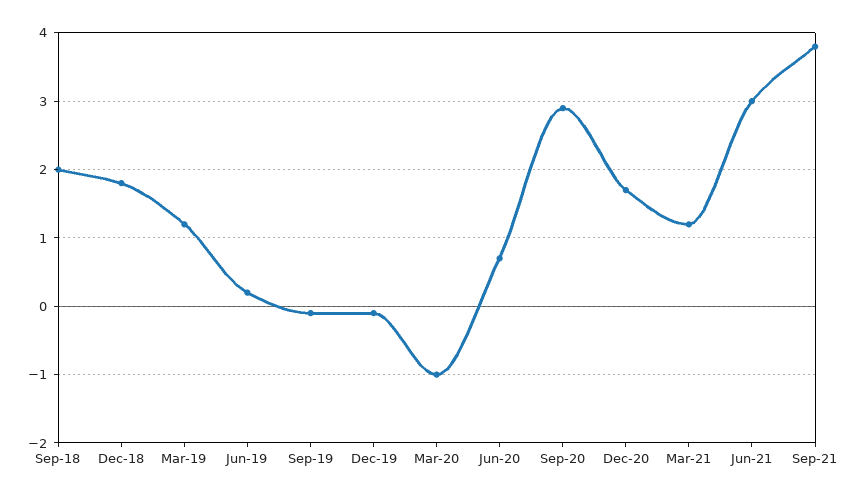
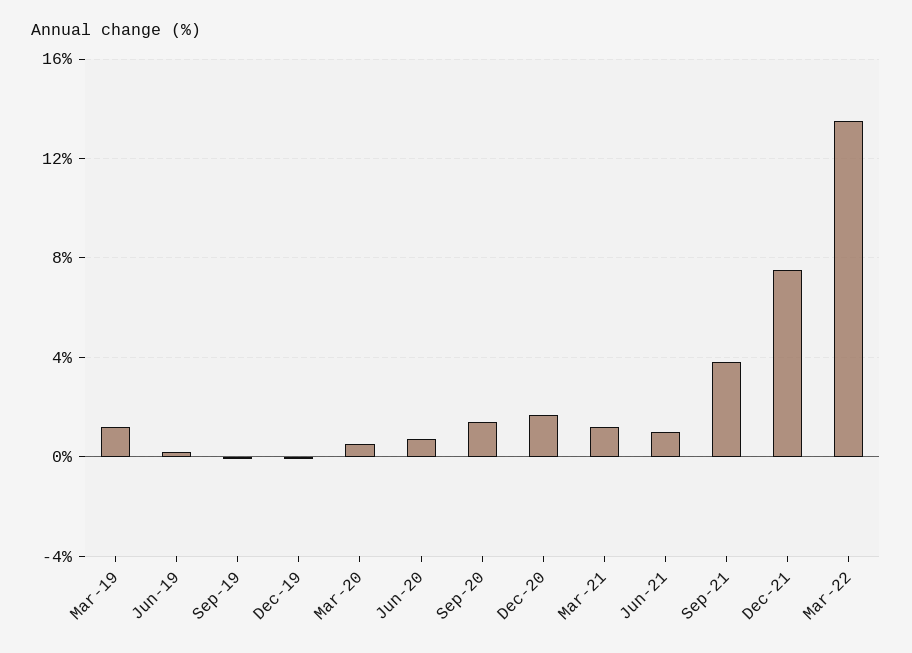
Sep-18: 2 -> none
Dec-18: 1.8 -> none
Mar-20: -1 -> 0.5
Sep-20: 2.9 -> 1.5
Jun-21: 3 -> 1
Dec-21: none -> 7.5
Mar-22: none -> 13.5

